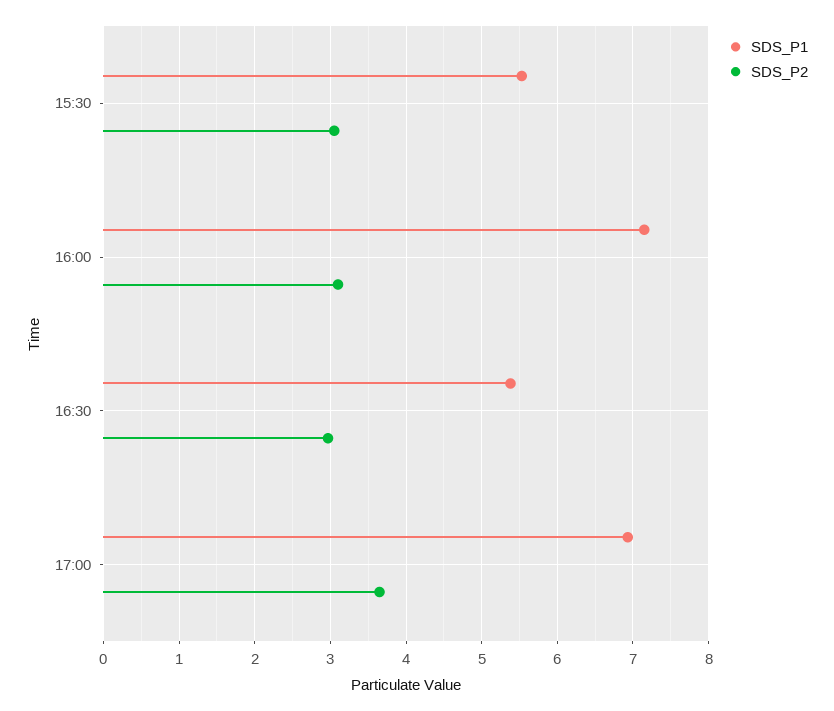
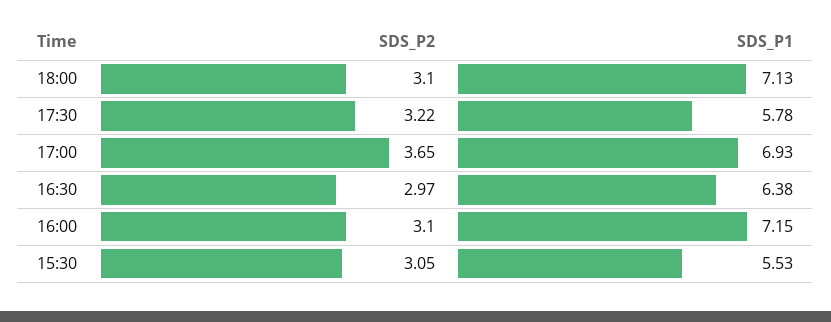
SDS_P1, 16:30: 5.4 -> 6.38
SDS_P2, 18:00: none -> 3.1
SDS_P1, 18:00: none -> 7.13
SDS_P2, 17:30: none -> 3.22
SDS_P1, 17:30: none -> 5.78

